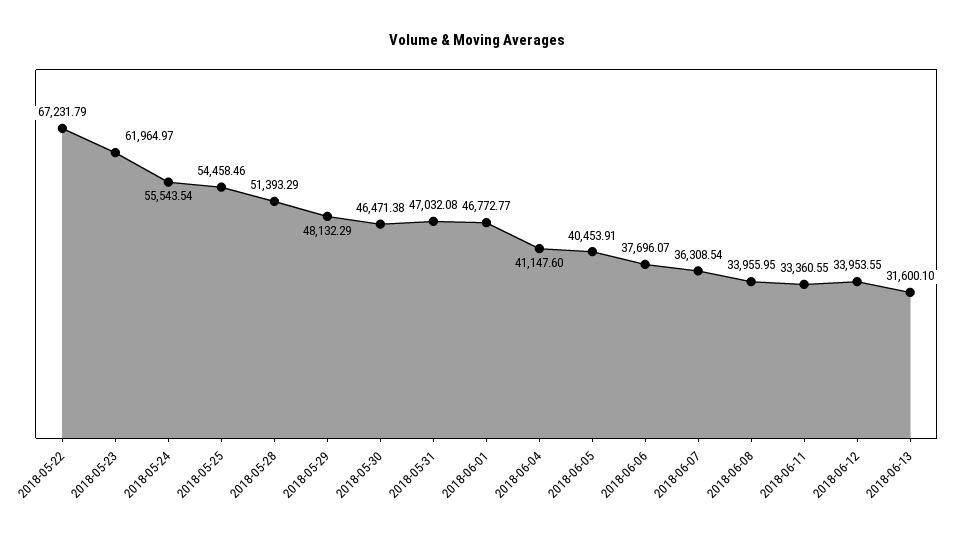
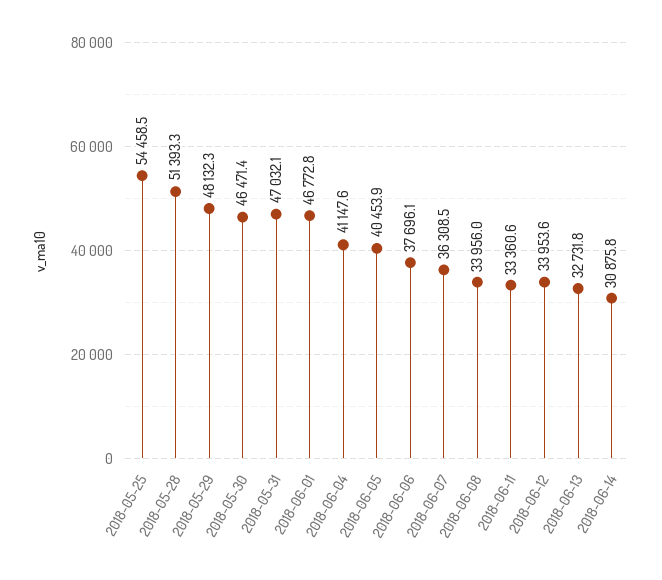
2018-05-22: 67231.79 -> none
2018-05-23: 61964.97 -> none
2018-05-24: 55543.54 -> none
2018-06-13: 31600.1 -> 32731.8
2018-06-14: none -> 30875.8

